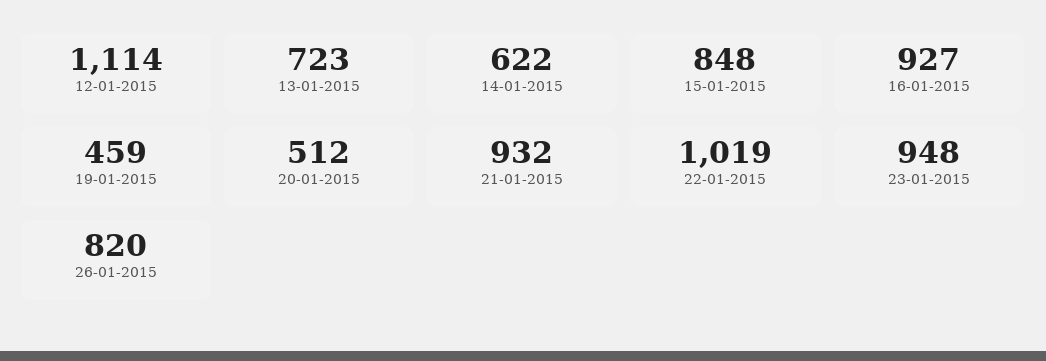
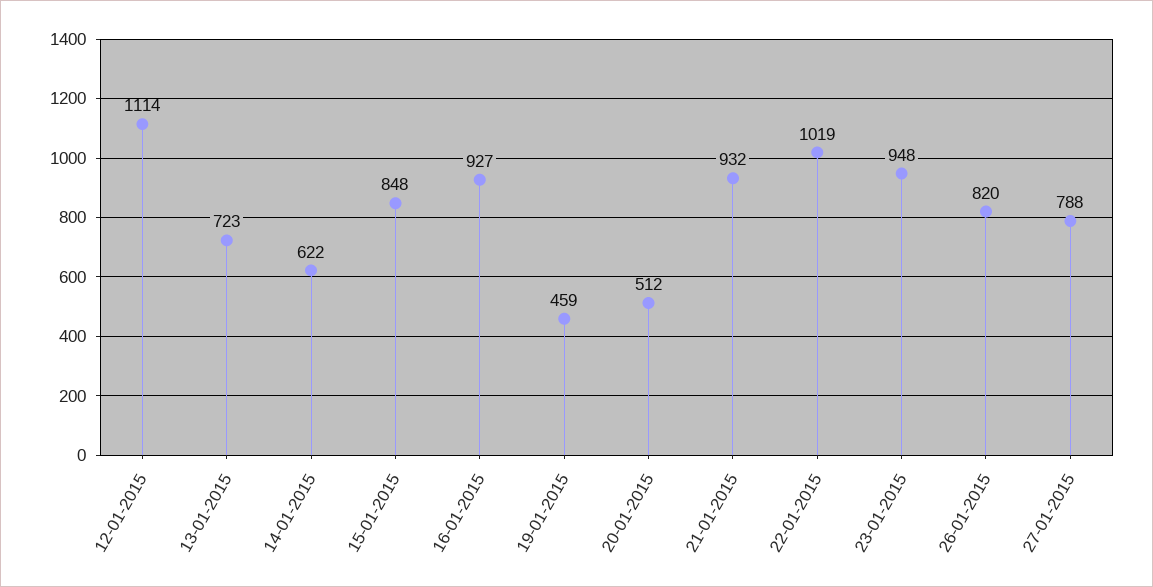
27-01-2015: none -> 788

